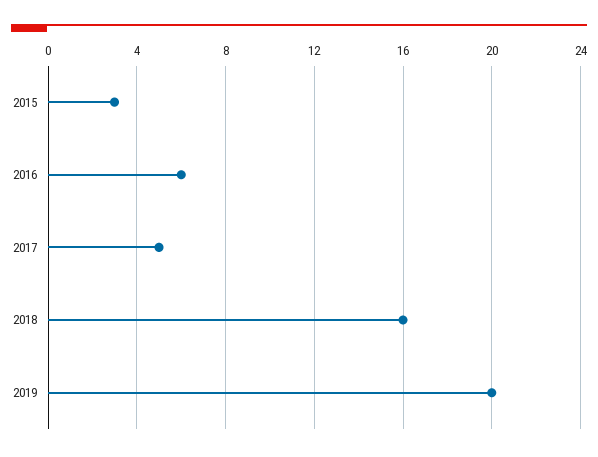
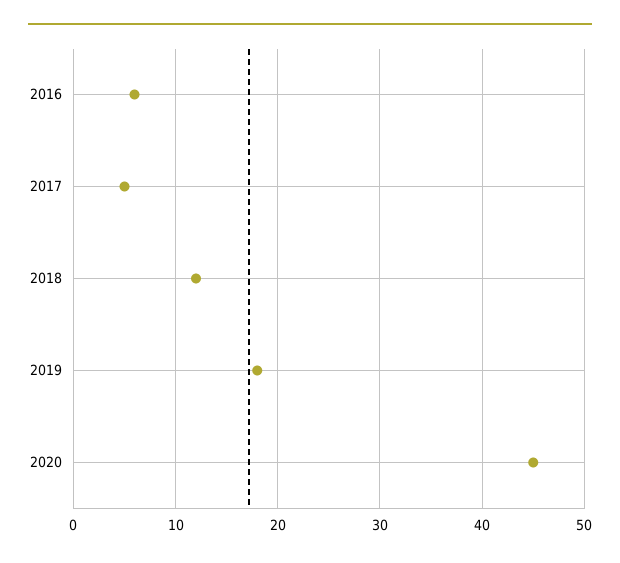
2015: 3 -> none
2018: 16 -> 12
2019: 20 -> 18
2020: none -> 45

